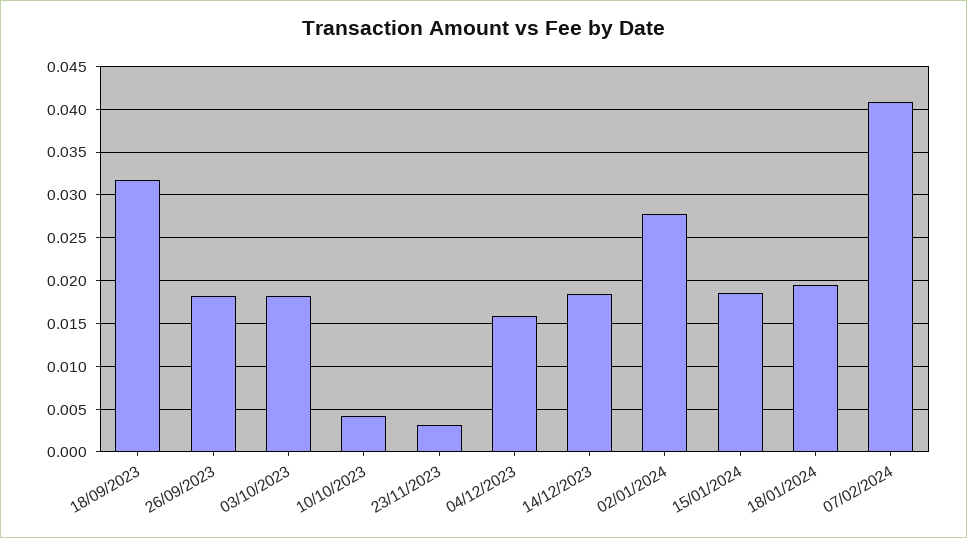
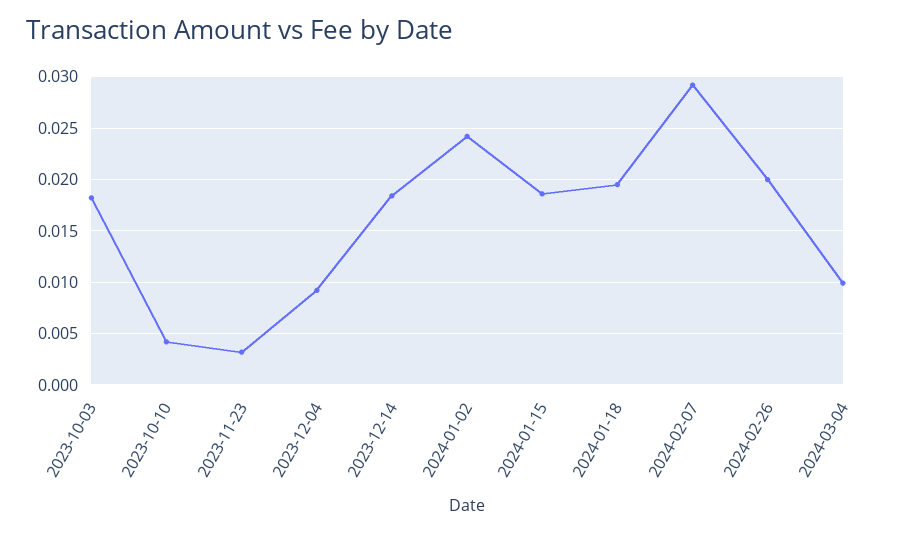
18/09/2023: 0.032 -> none
26/09/2023: 0.018 -> none
04/12/2023: 0.016 -> 0.009
02/01/2024: 0.028 -> 0.024
07/02/2024: 0.041 -> 0.029
2024-02-26: none -> 0.02
2024-03-04: none -> 0.01

